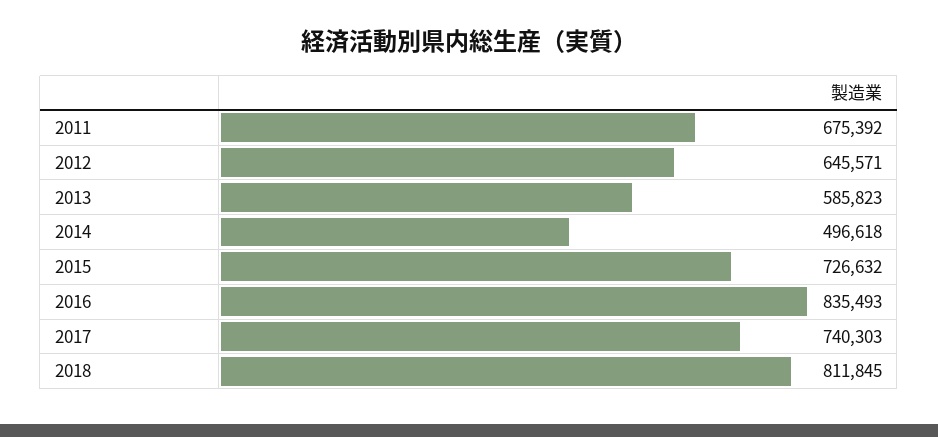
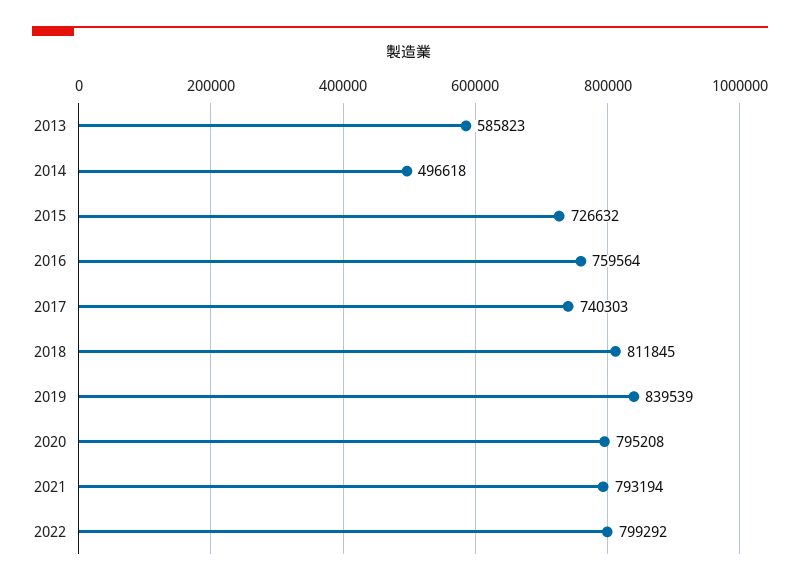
2011: 675392 -> none
2012: 645571 -> none
2016: 835493 -> 759564
2019: none -> 839539
2020: none -> 795208
2021: none -> 793194
2022: none -> 799292

